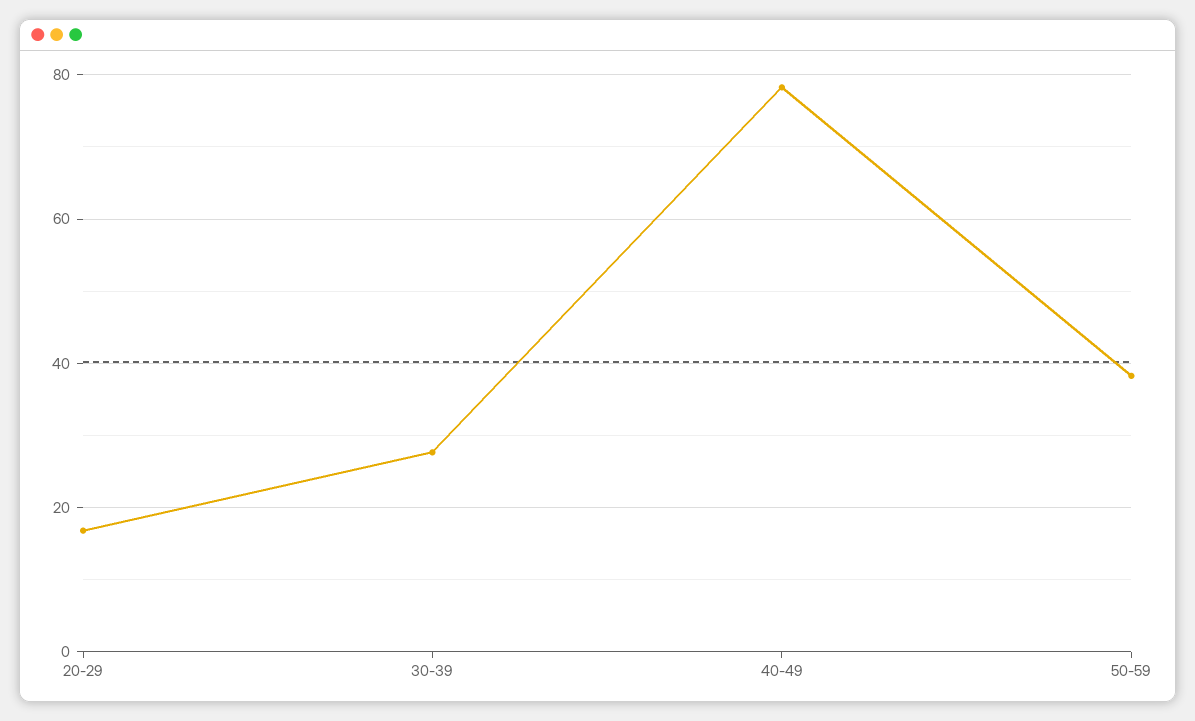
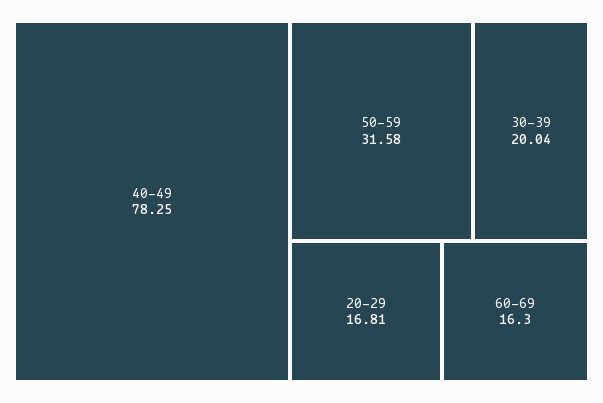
30-39: 28 -> 20.04
50-59: 38 -> 31.58
60-69: none -> 16.3

